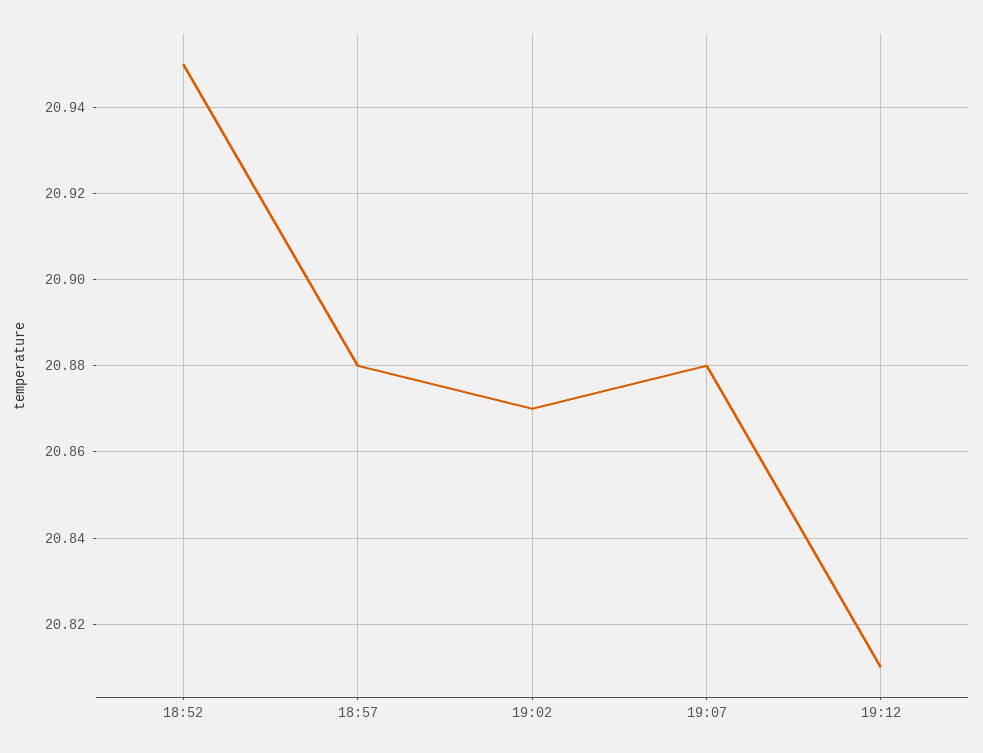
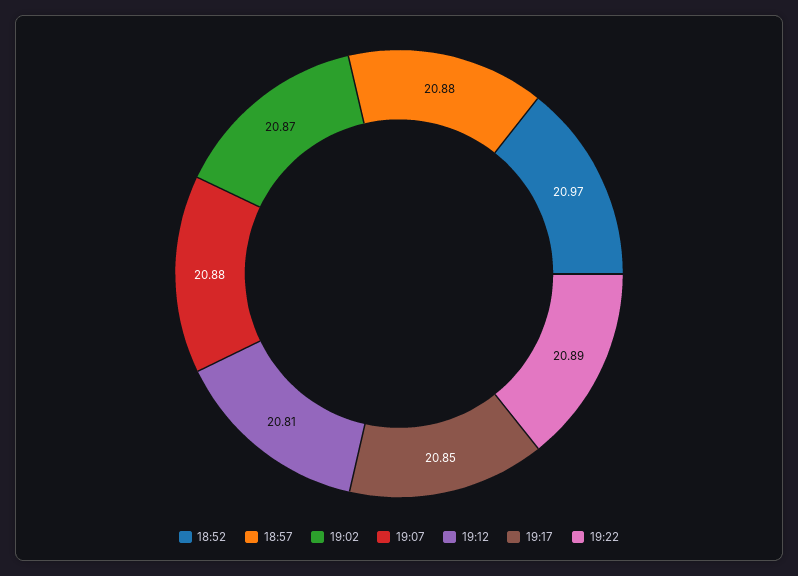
18:52: 20.95 -> 20.97
19:17: none -> 20.85
19:22: none -> 20.89

